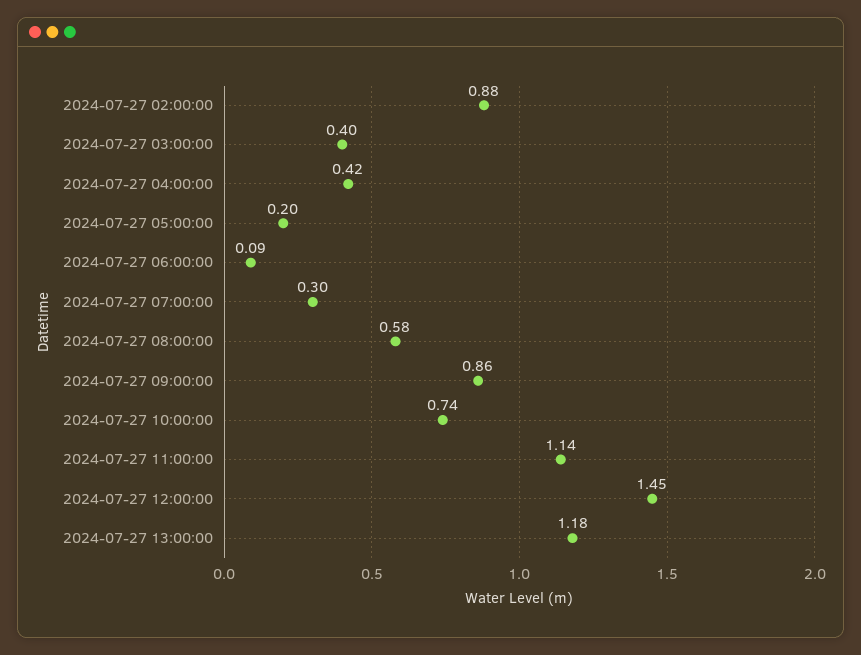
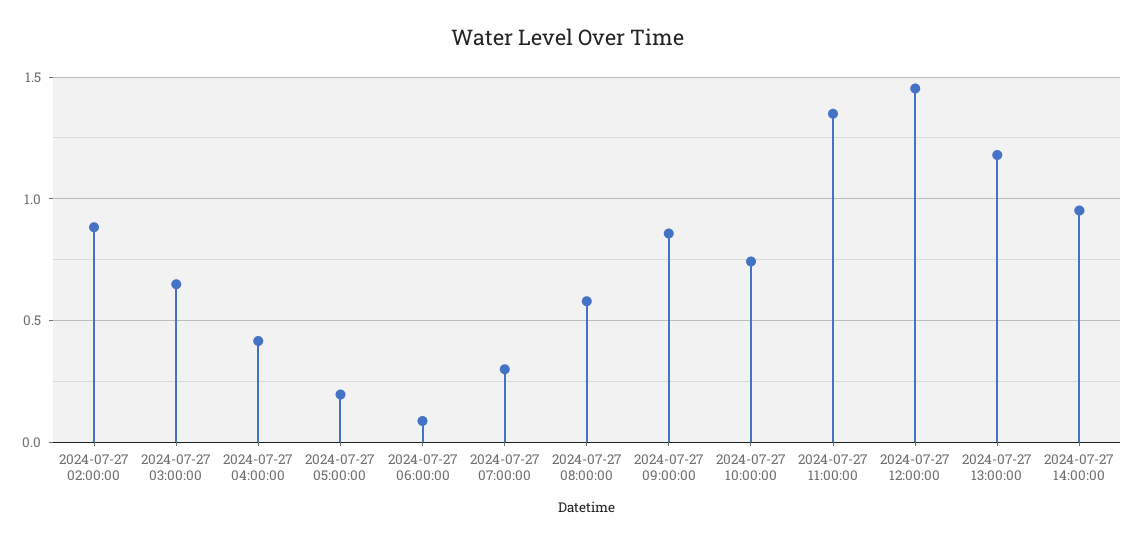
2024-07-27 03:00:00: 0.4 -> 0.65
2024-07-27 11:00:00: 1.14 -> 1.35
2024-07-27 14:00:00: none -> 0.95

